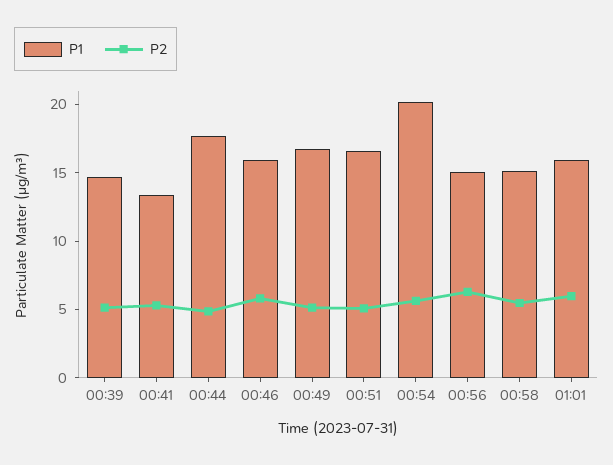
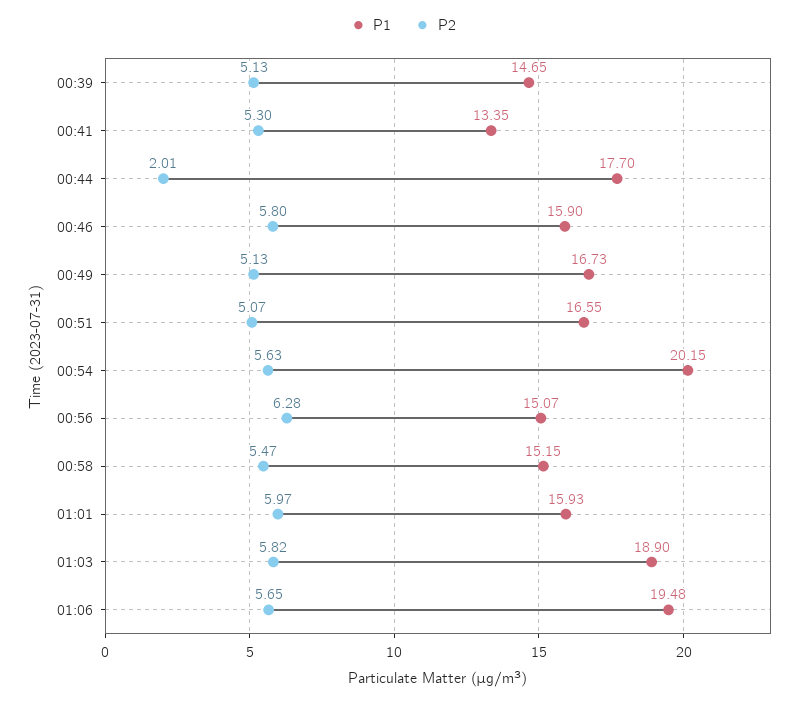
P2, 00:44: 5 -> 2.01
P1, 01:03: none -> 18.9
P2, 01:03: none -> 5.82
P1, 01:06: none -> 19.48
P2, 01:06: none -> 5.65

